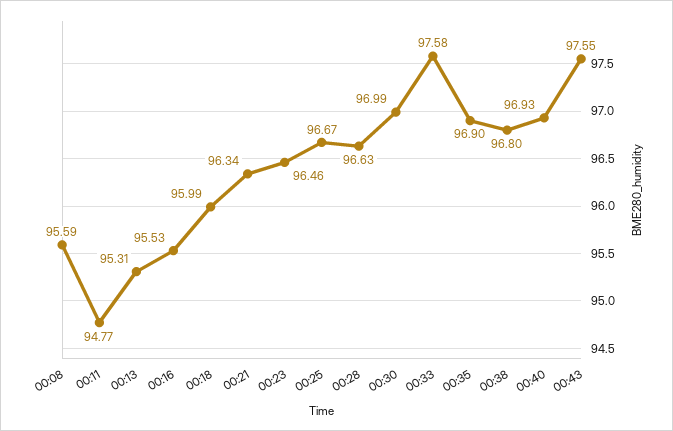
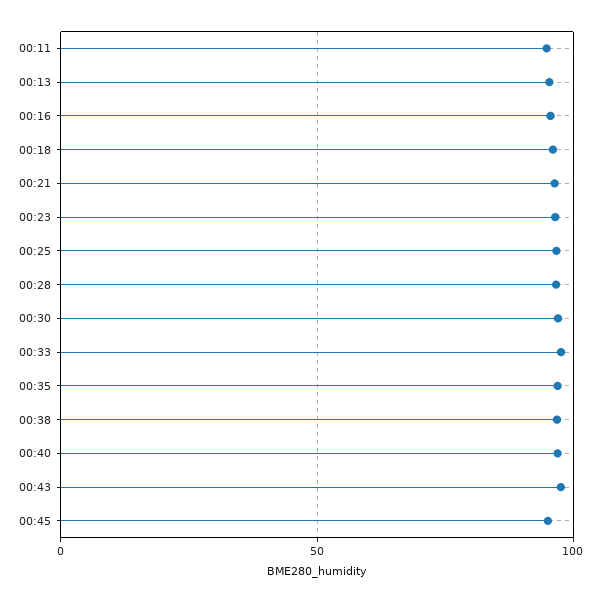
00:08: 95.59 -> none
00:45: none -> 95

